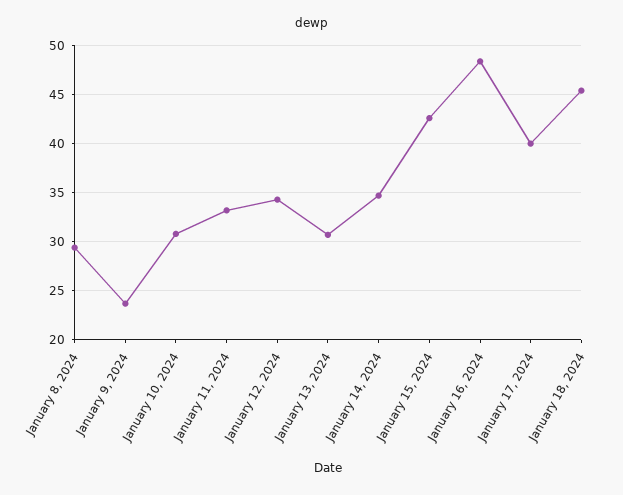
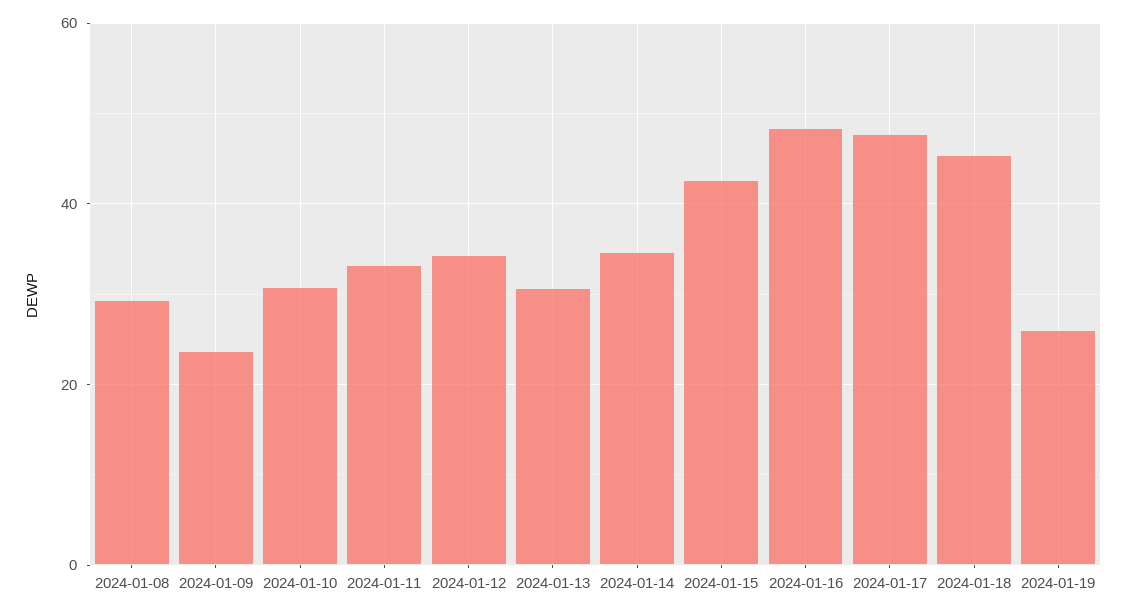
January 17, 2024: 40 -> 48
2024-01-19: none -> 26

